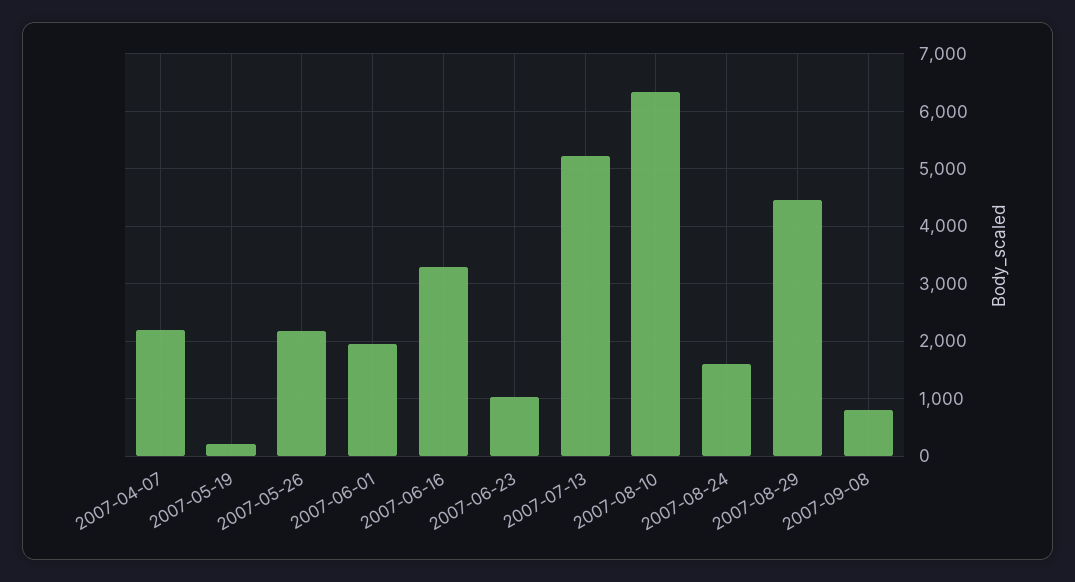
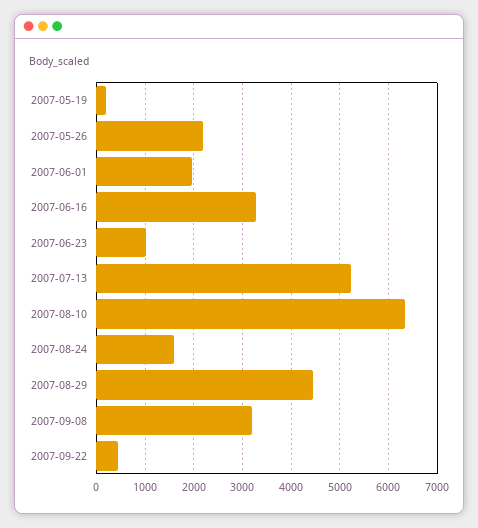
2007-04-07: 2200 -> none
2007-09-08: 800 -> 3200
2007-09-22: none -> 400

